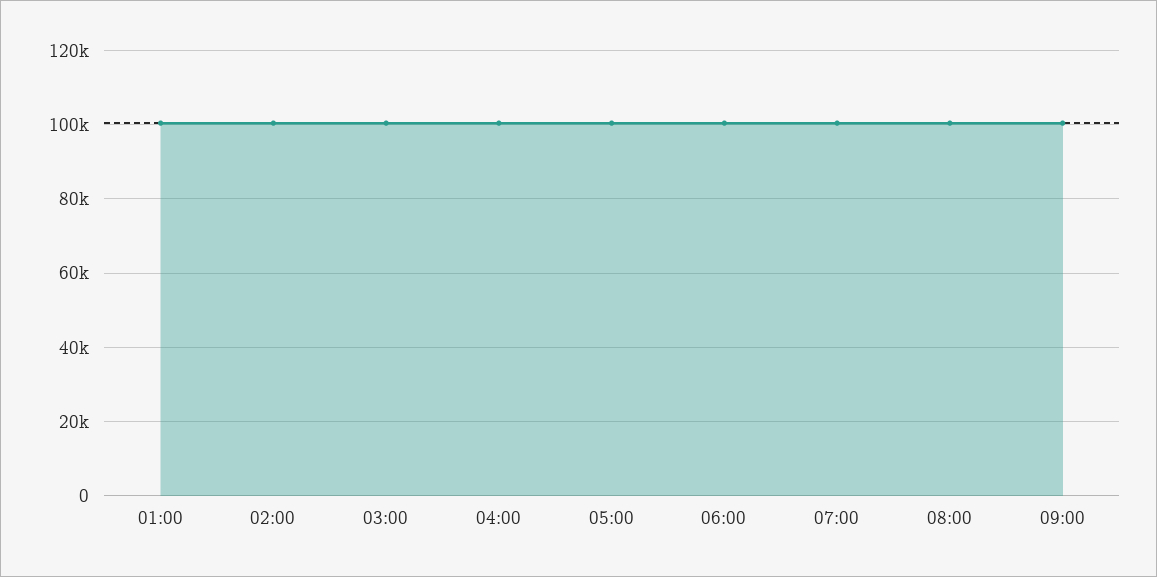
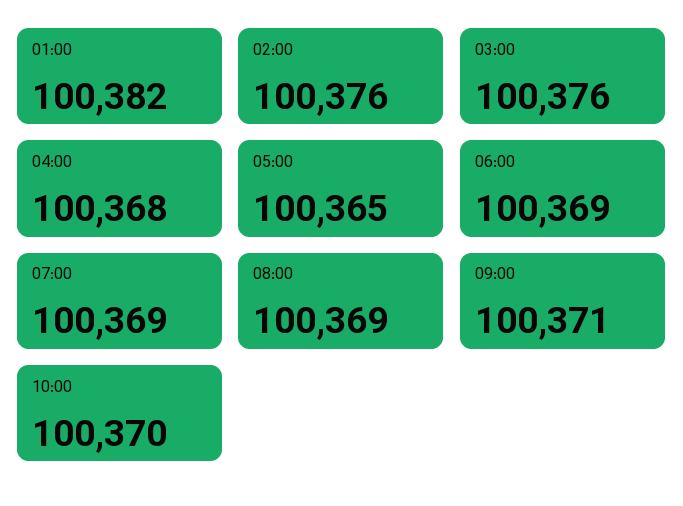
10:00: none -> 100370

